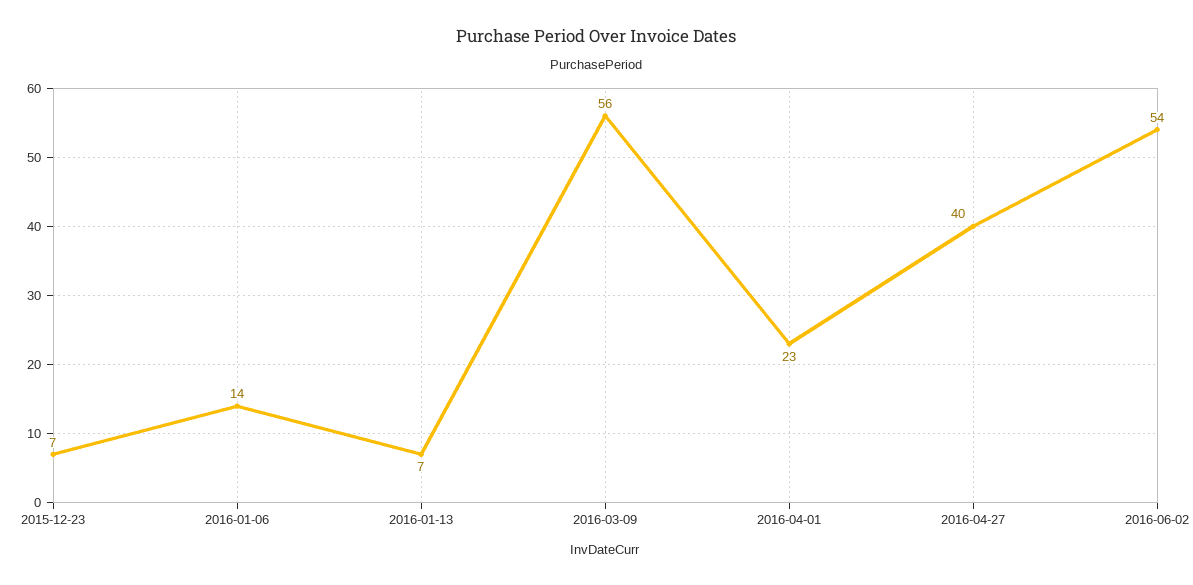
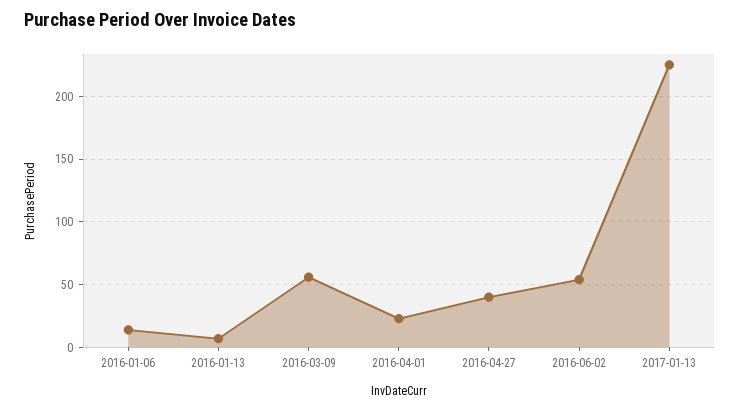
2015-12-23: 7 -> none
2017-01-13: none -> 225

